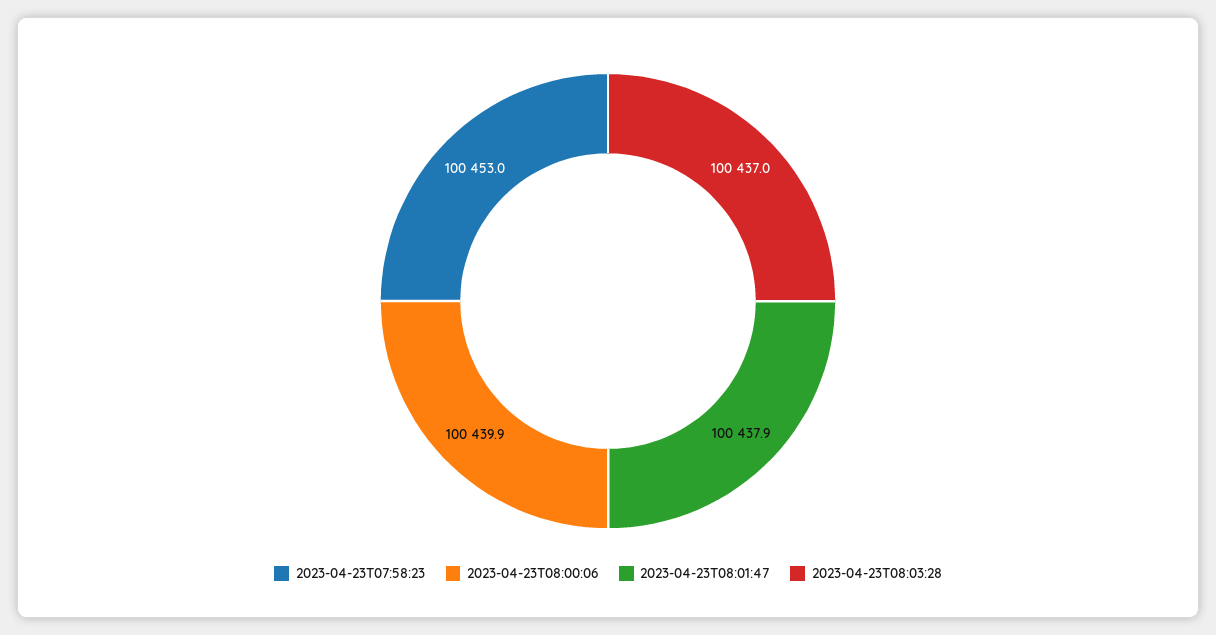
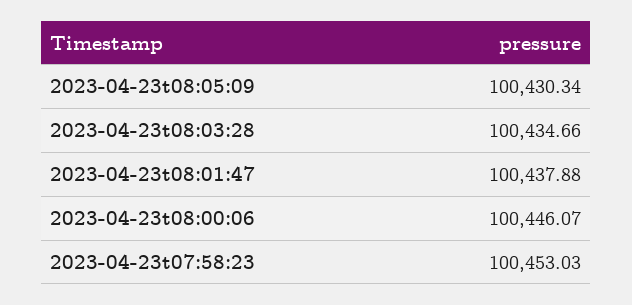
2023-04-23T08:00:06: 100439.9 -> 100446.07
2023-04-23T08:03:28: 100437 -> 100434.66
2023-04-23t08:05:09: none -> 100430.34

